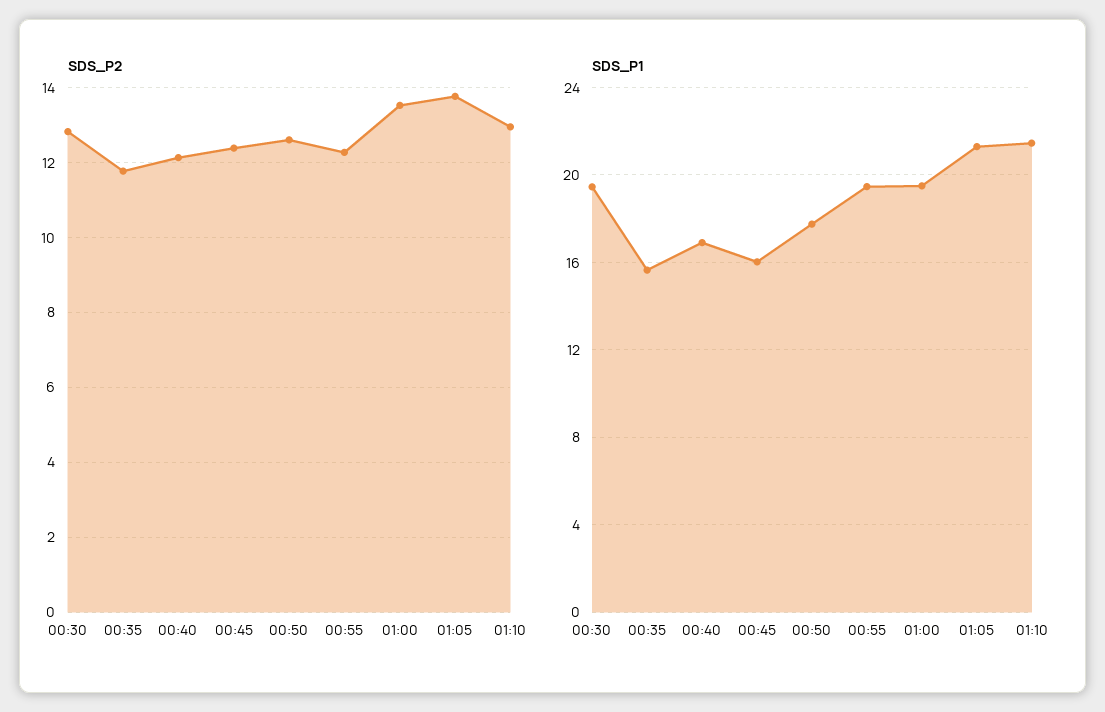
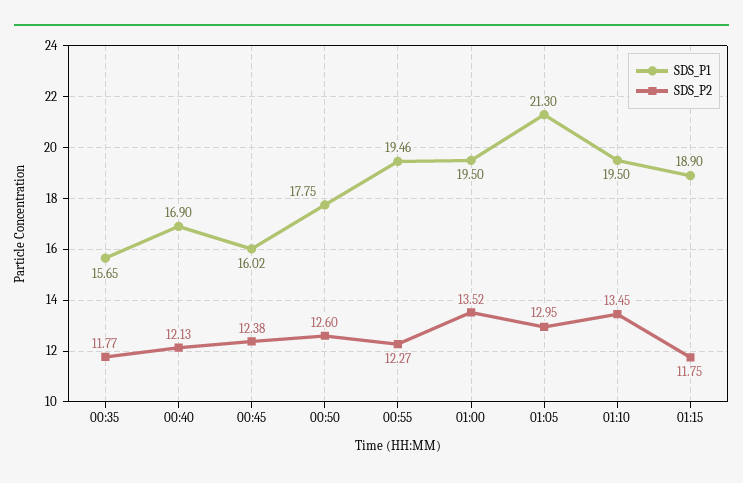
SDS_P2, 00:30: 12.8 -> none
SDS_P2, 01:05: 13.8 -> 12.95
SDS_P2, 01:10: 13 -> 13.45
SDS_P1, 00:30: 19.5 -> none
SDS_P1, 01:10: 21.5 -> 19.5
SDS_P1, 01:15: none -> 18.9
SDS_P2, 01:15: none -> 11.75

